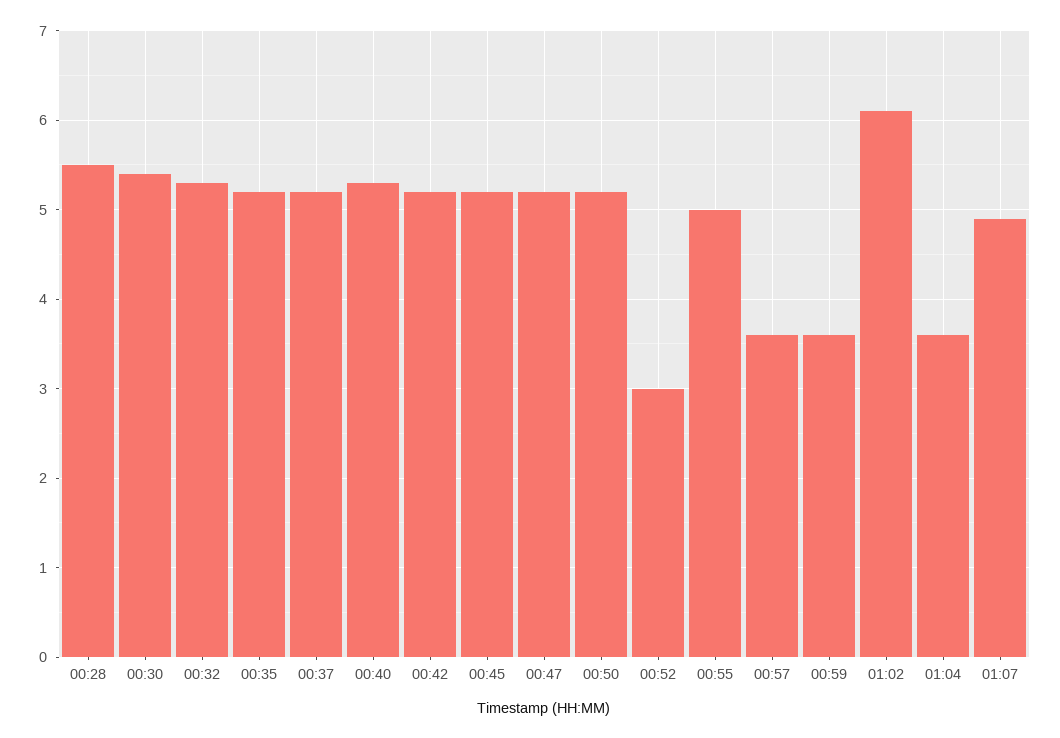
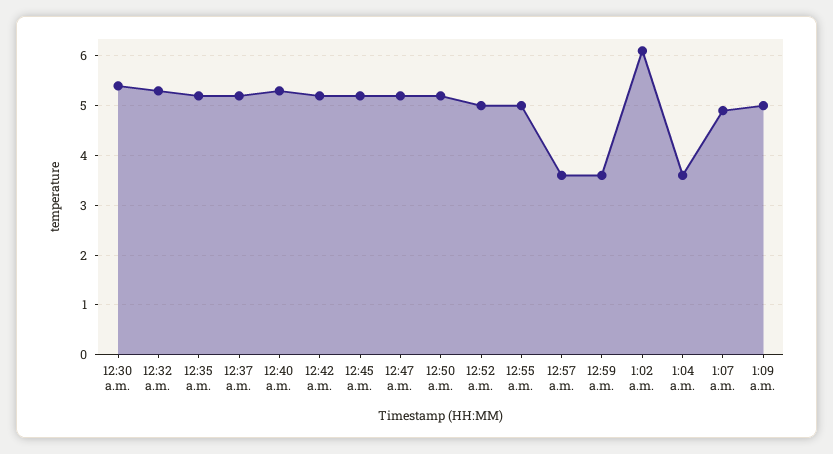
00:28: 5.5 -> none
00:52: 3 -> 5
1:09 a.m.: none -> 5

